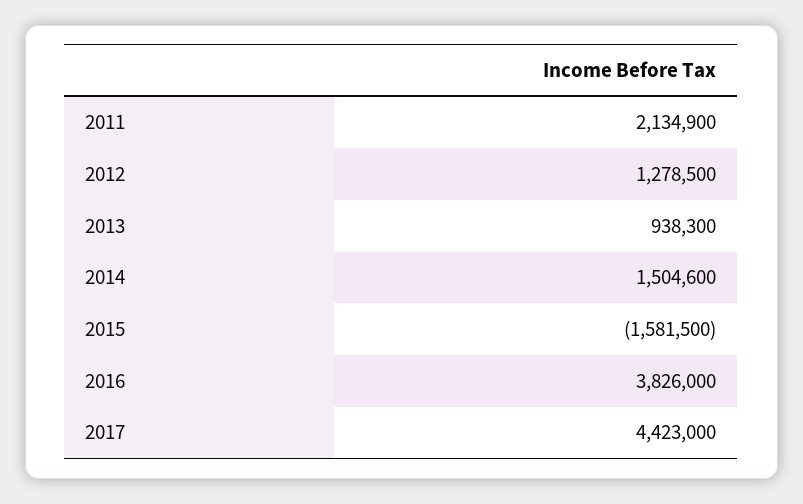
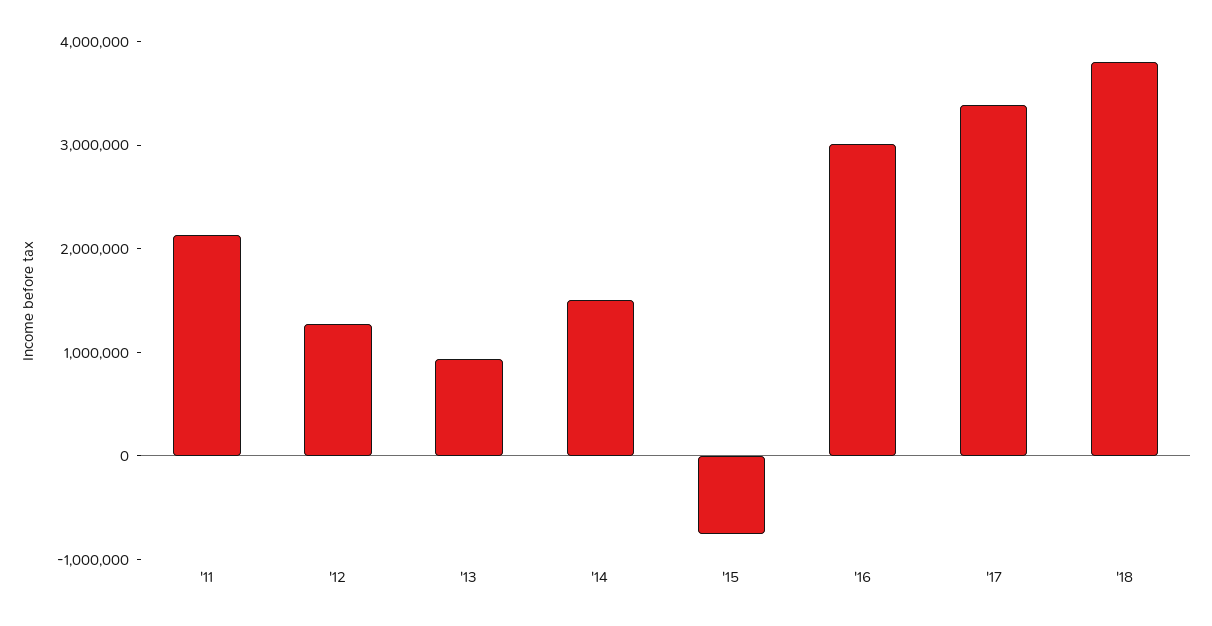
2015: -1581500 -> -800000
2016: 3826000 -> 3000000
2017: 4423000 -> 3400000
'18: none -> 3800000

